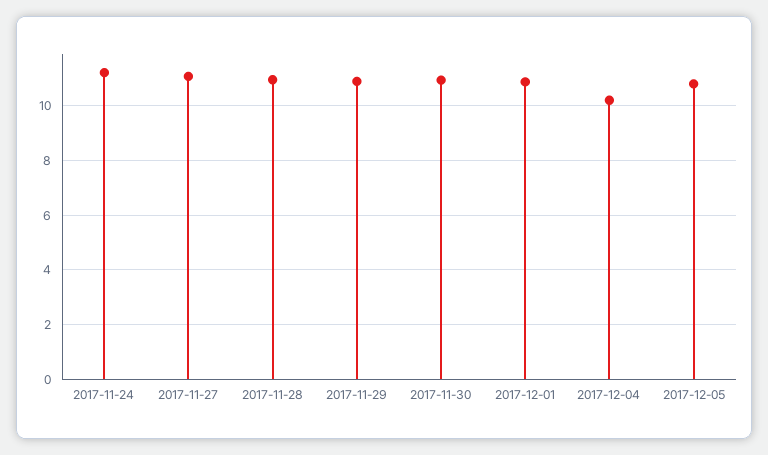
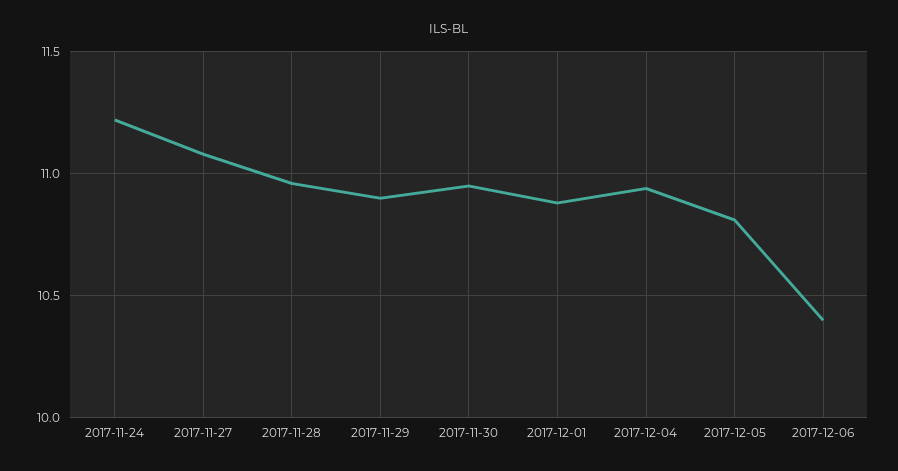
2017-12-04: 10.25 -> 10.95
2017-12-06: none -> 10.4

